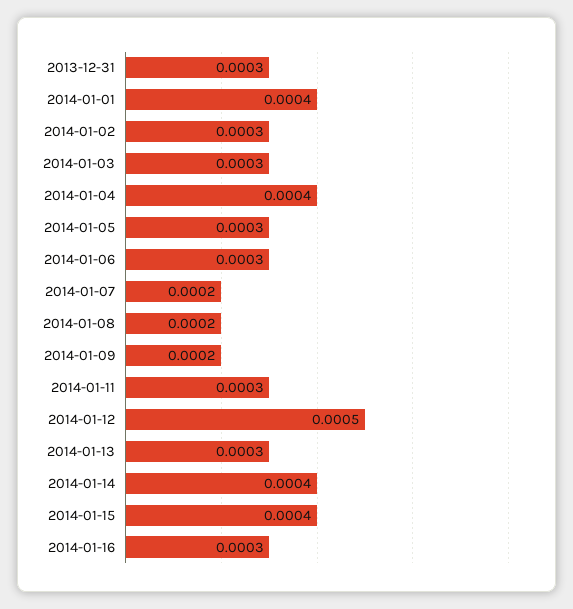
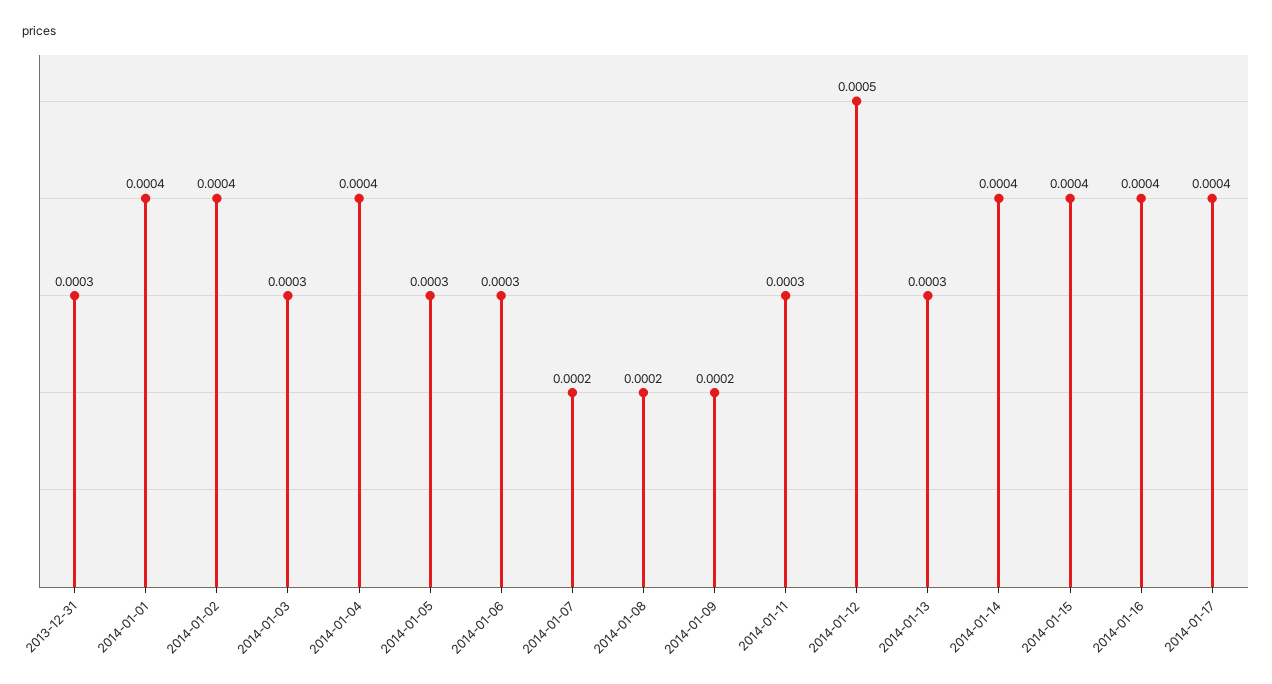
2014-01-02: 0.0003 -> 0.0004
2014-01-16: 0.0003 -> 0.0004
2014-01-17: none -> 0.0004

